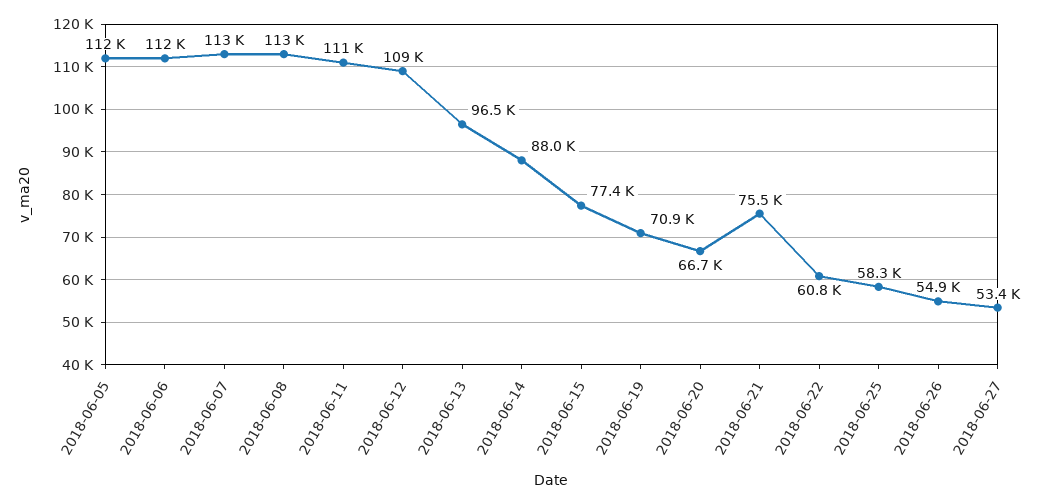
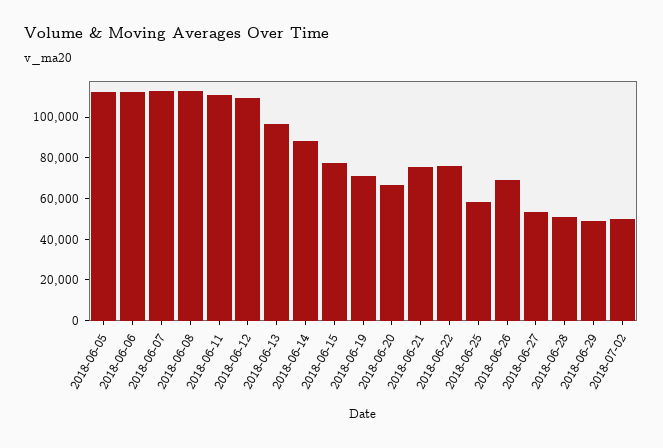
2018-06-22: 60800 -> 75000
2018-06-26: 54900 -> 70000
2018-06-28: none -> 50000
2018-06-29: none -> 50000
2018-07-02: none -> 50000

